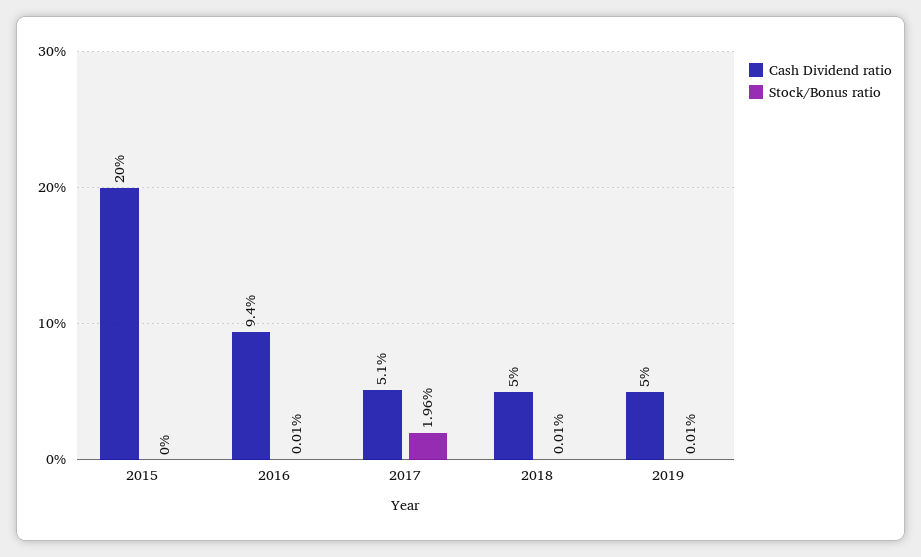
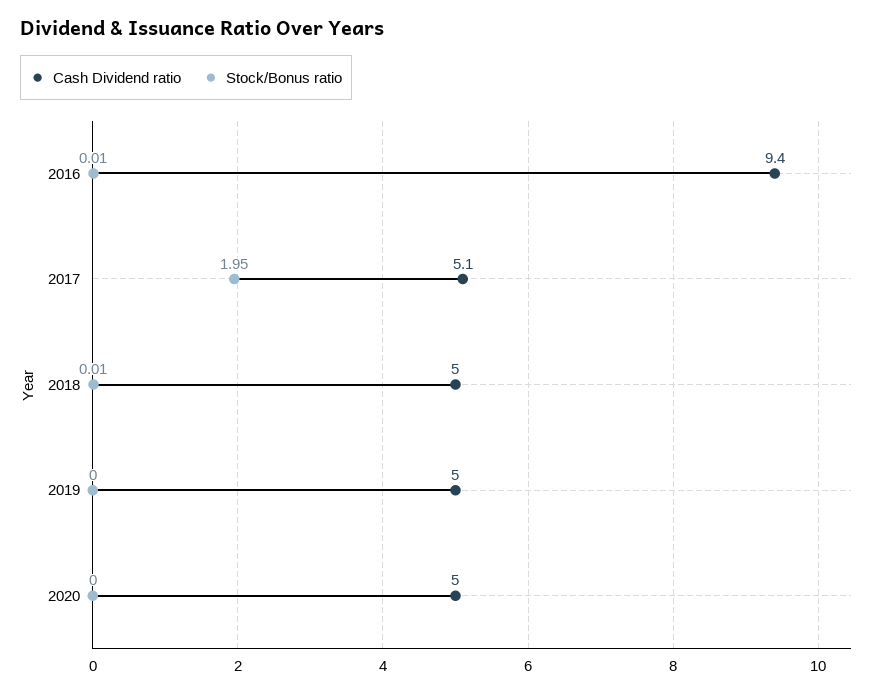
Cash Dividend ratio, 2015: 20 -> none
Stock/Bonus ratio, 2015: 0 -> none
Stock/Bonus ratio, 2017: 1.96 -> 1.95
Stock/Bonus ratio, 2019: 0.01 -> 0
Cash Dividend ratio, 2020: none -> 5
Stock/Bonus ratio, 2020: none -> 0

